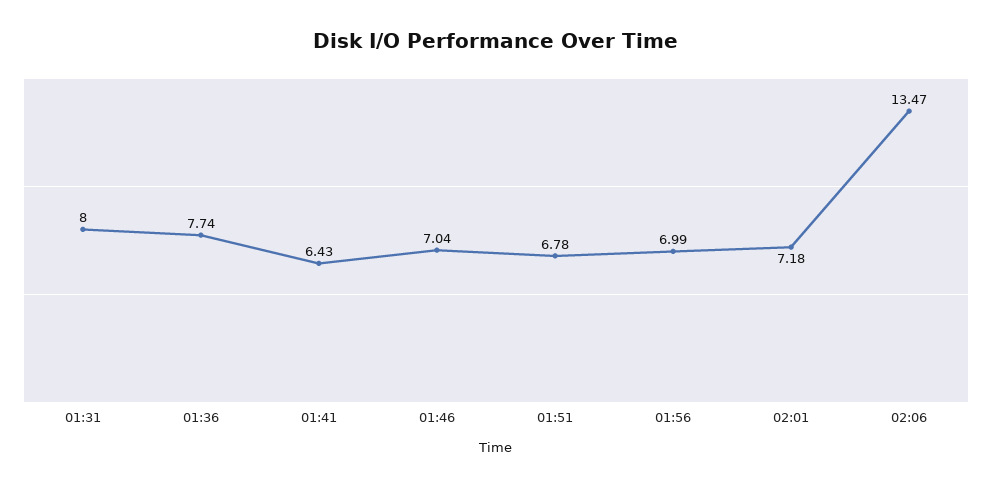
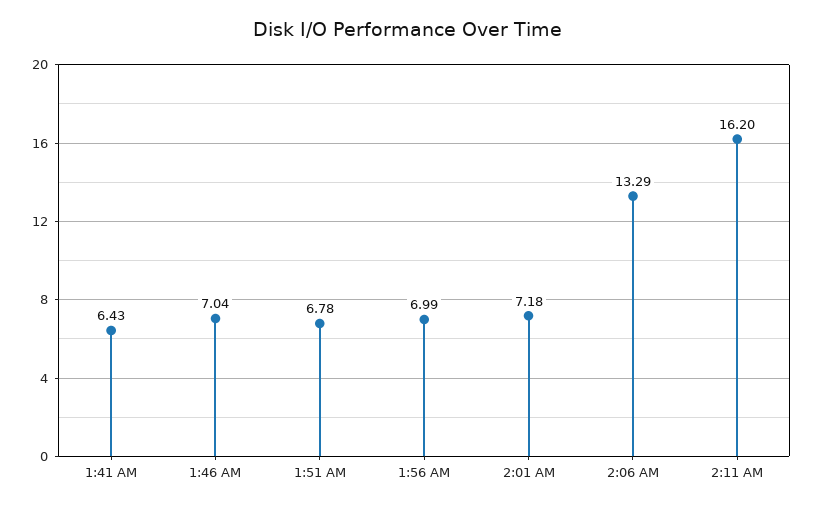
01:31: 8 -> none
01:36: 7.74 -> none
02:06: 13.47 -> 13.29
2:11 AM: none -> 16.2

